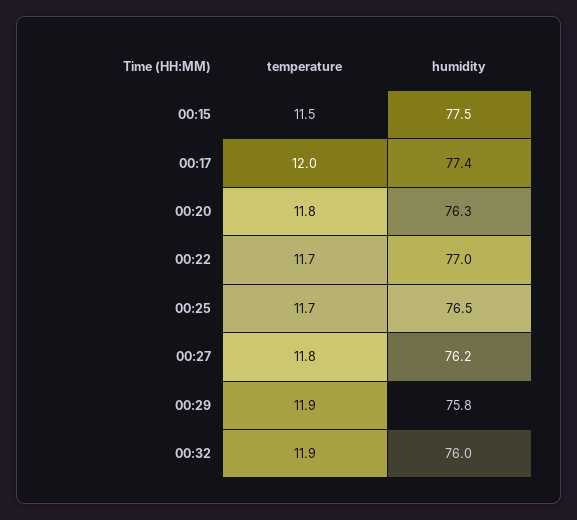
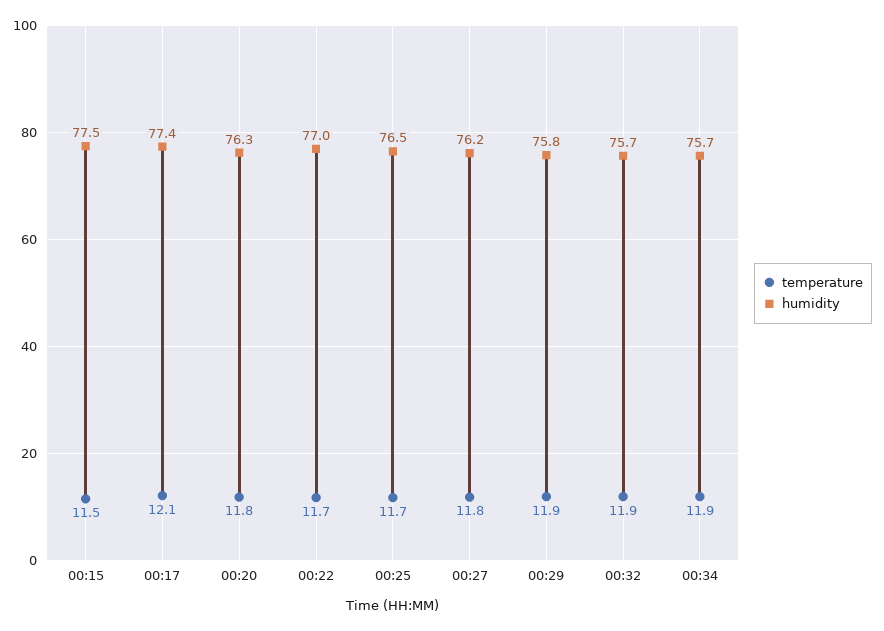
temperature, 00:17: 12 -> 12.1
humidity, 00:32: 76 -> 75.7
temperature, 00:34: none -> 11.9
humidity, 00:34: none -> 75.7

